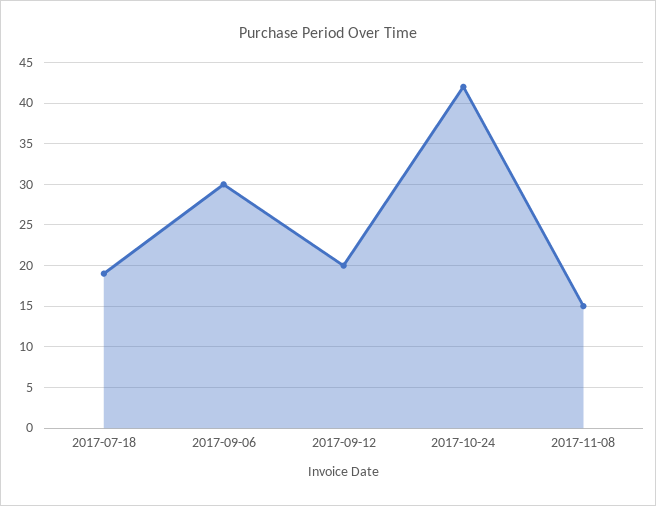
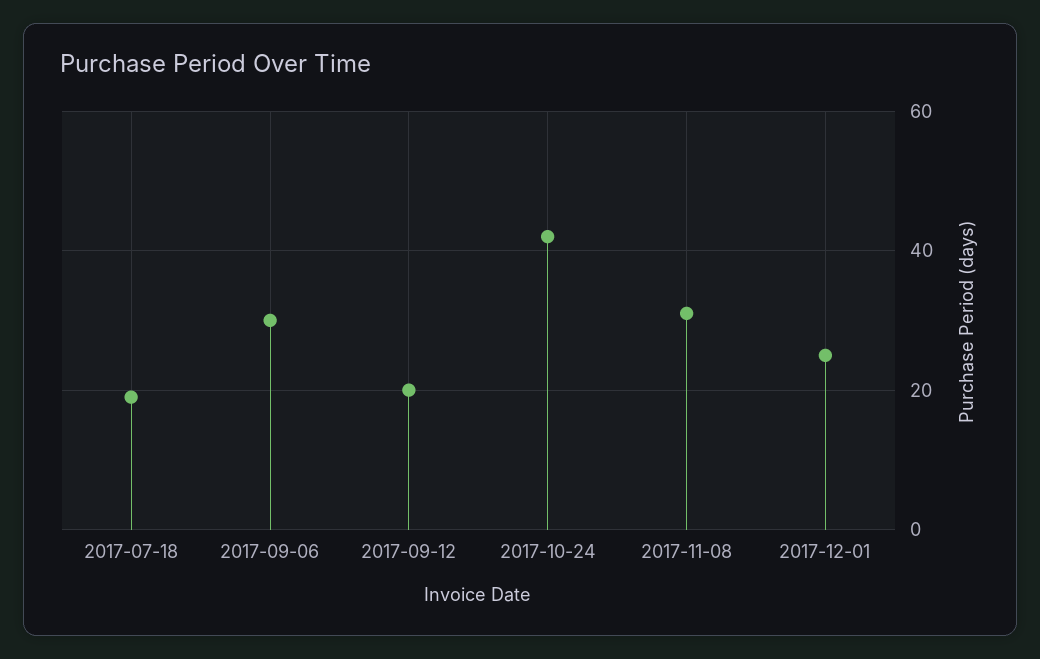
2017-11-08: 15 -> 30
2017-12-01: none -> 25

